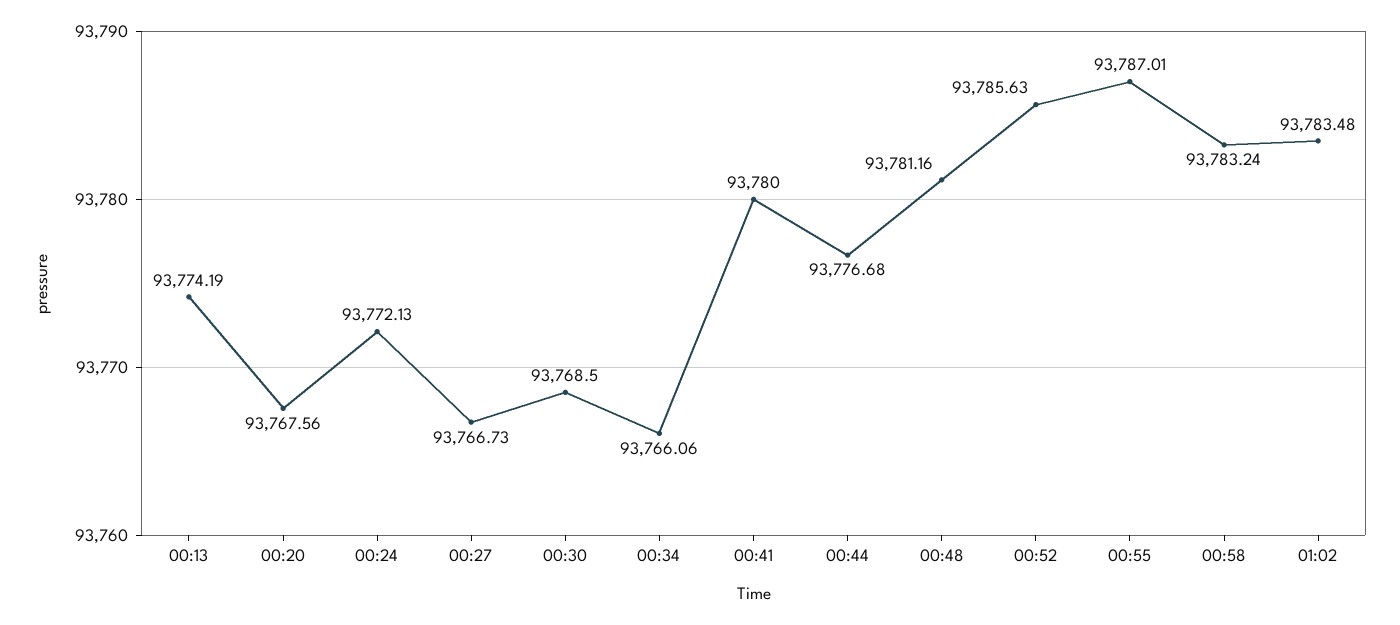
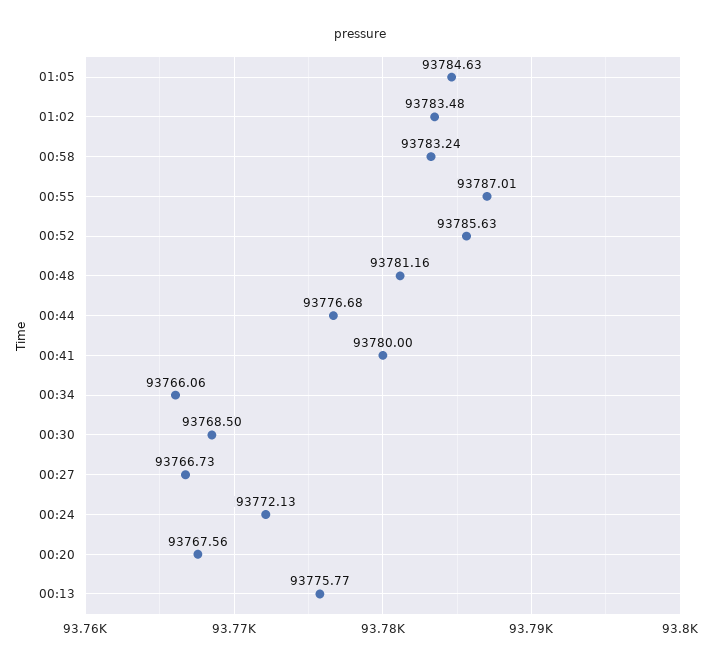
00:13: 93774.19 -> 93775.77
01:05: none -> 93784.63

